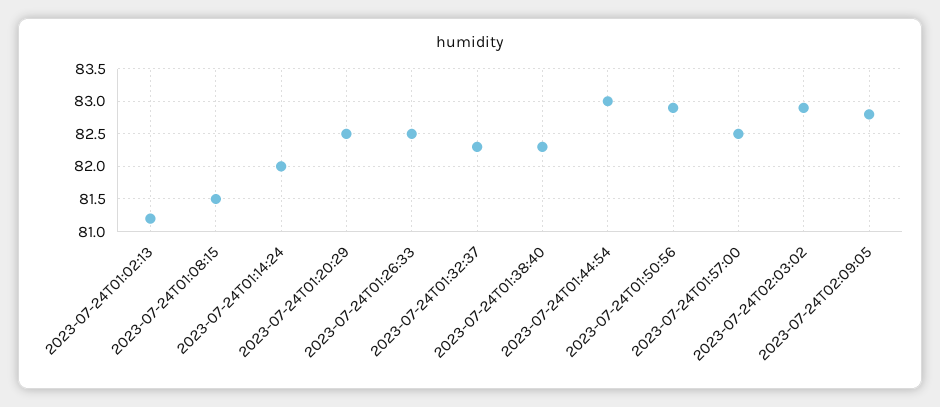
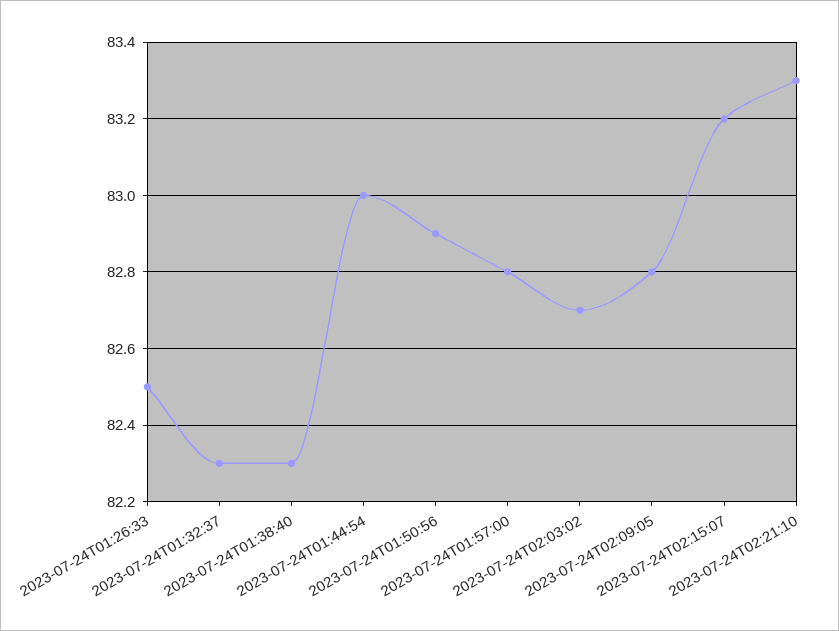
2023-07-24T01:02:13: 81.2 -> none
2023-07-24T01:08:15: 81.5 -> none
2023-07-24T01:14:24: 82 -> none
2023-07-24T01:20:29: 82.5 -> none
2023-07-24T01:57:00: 82.5 -> 82.8
2023-07-24T02:03:02: 82.9 -> 82.7
2023-07-24T02:15:07: none -> 83.2
2023-07-24T02:21:10: none -> 83.3

